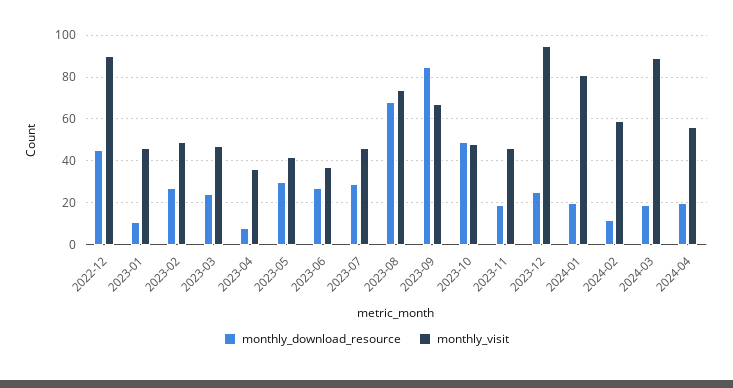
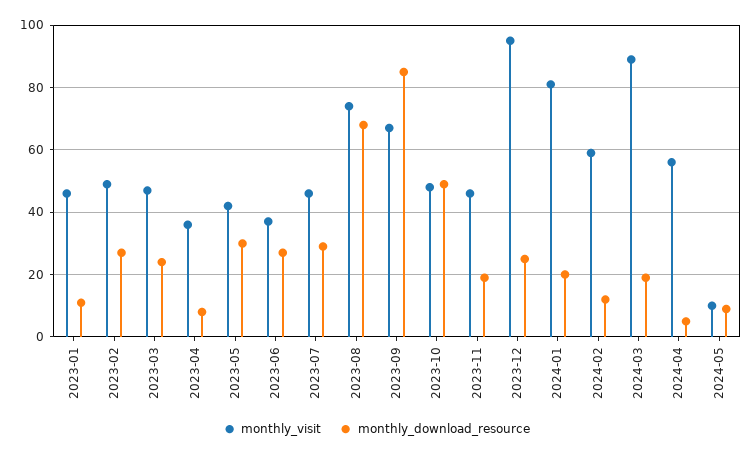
monthly_download_resource, 2022-12: 45 -> none
monthly_visit, 2022-12: 90 -> none
monthly_download_resource, 2024-04: 20 -> 5
monthly_visit, 2024-05: none -> 10
monthly_download_resource, 2024-05: none -> 10

